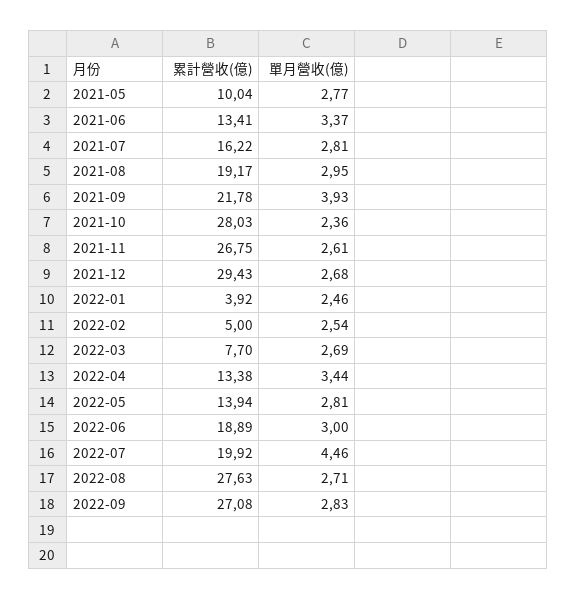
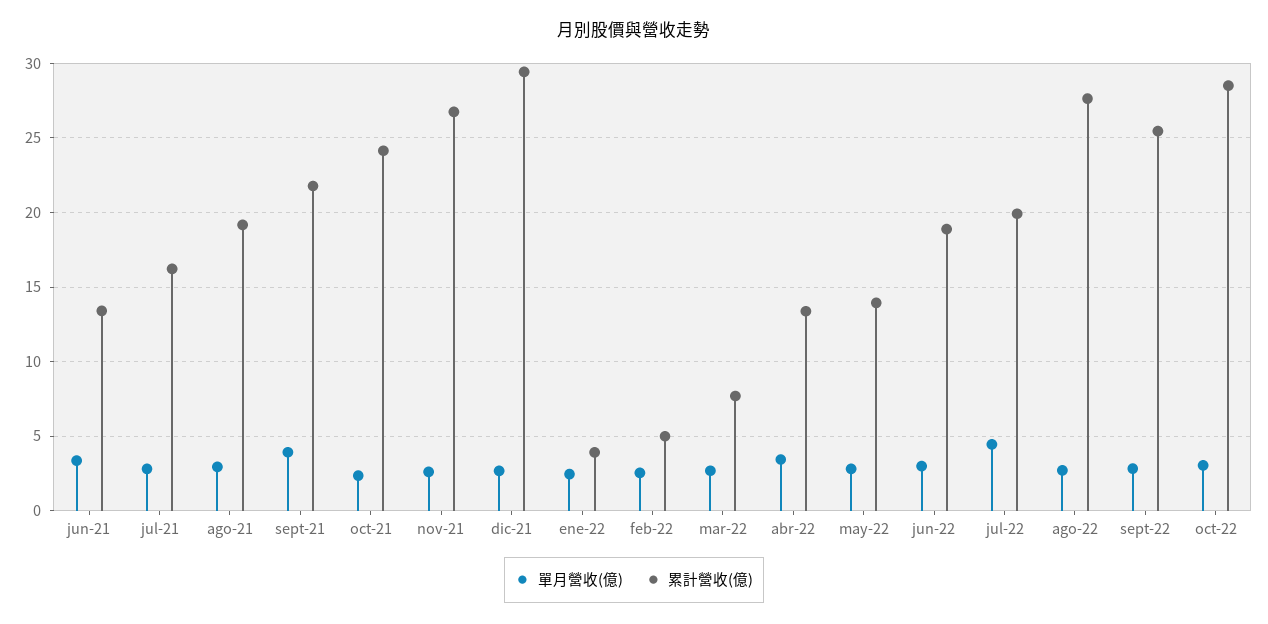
累計營收(億), 2021-05: 10.04 -> none
單月營收(億), 2021-05: 2.77 -> none
累計營收(億), 2021-10: 28.03 -> 24
累計營收(億), 2022-09: 27.08 -> 25.5
單月營收(億), oct-22: none -> 3
累計營收(億), oct-22: none -> 28.5

